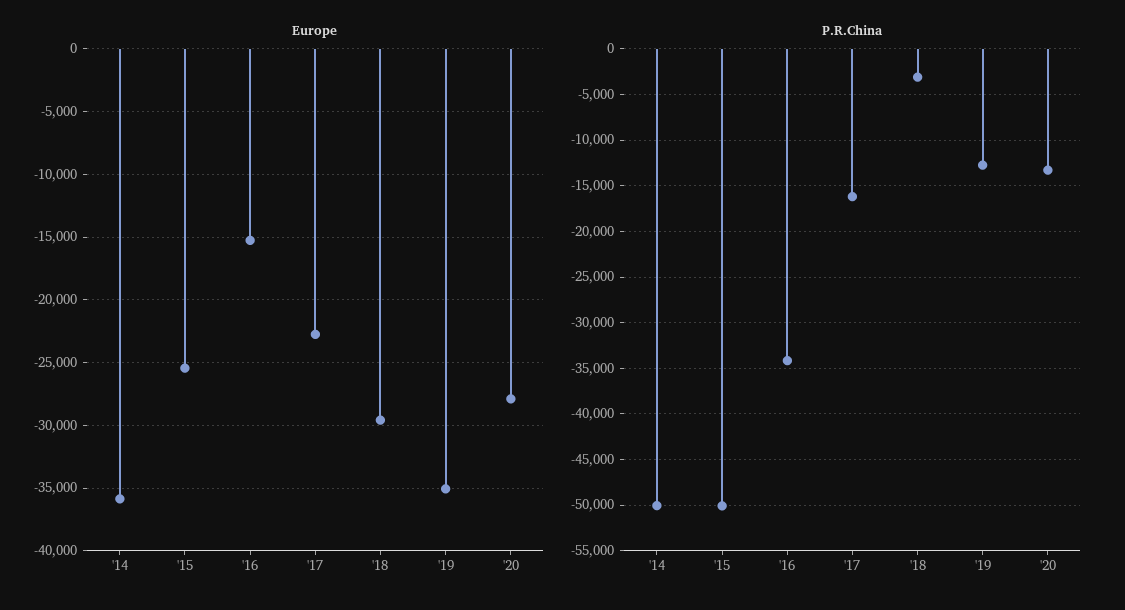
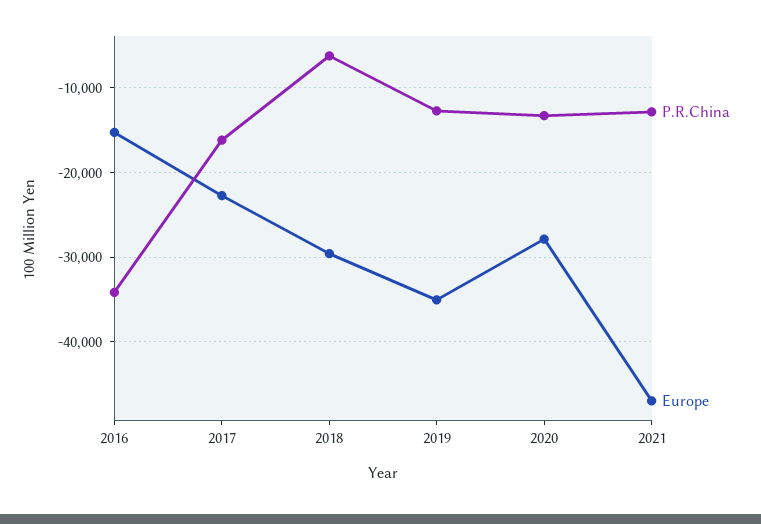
Europe, '14: -36000 -> none
Europe, '15: -25500 -> none
P.R.China, '14: -50000 -> none
P.R.China, '15: -50000 -> none
P.R.China, '18: -3000 -> -6000
P.R.China, 2021: none -> -13000
Europe, 2021: none -> -47000

